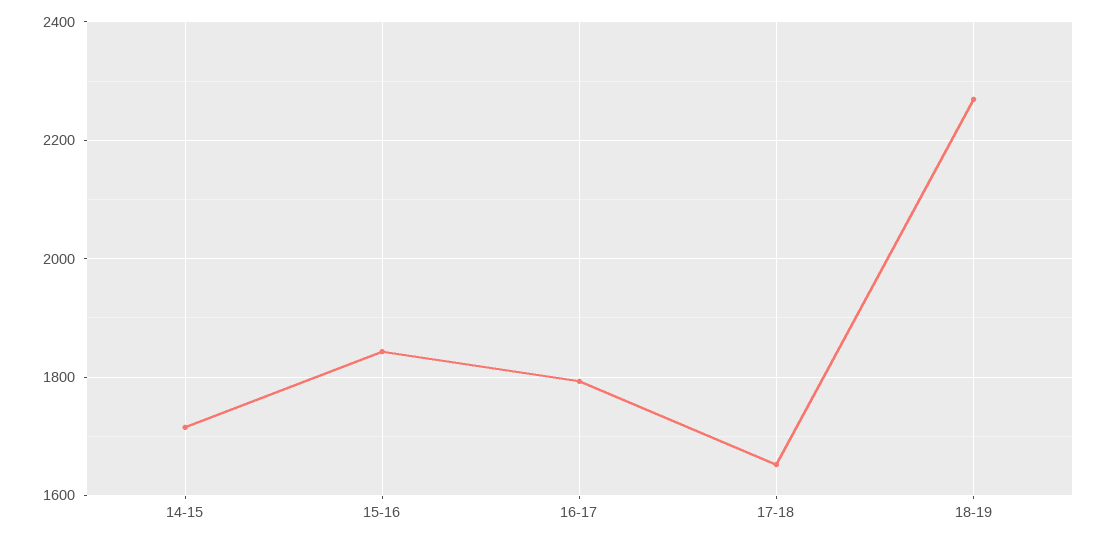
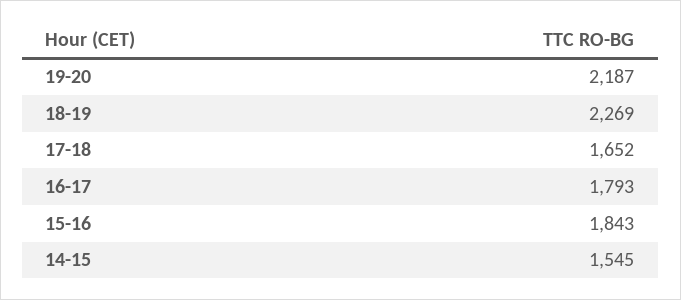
14-15: 1720 -> 1545
19-20: none -> 2187

